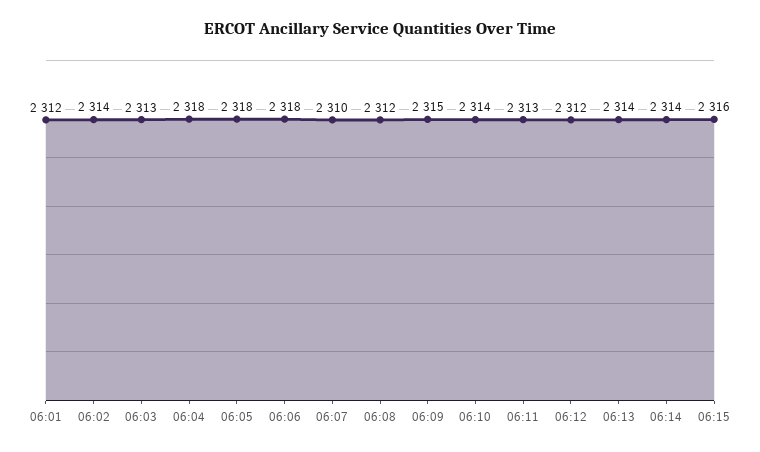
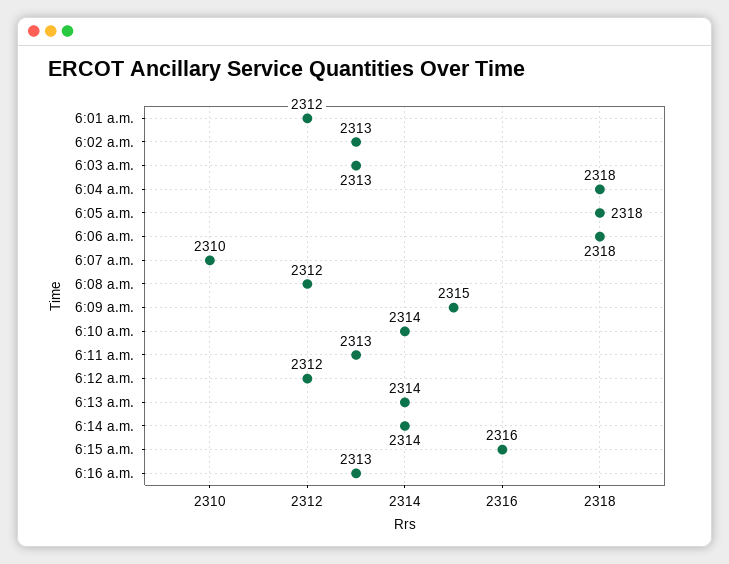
06:02: 2314 -> 2313
6:16 a.m.: none -> 2313

